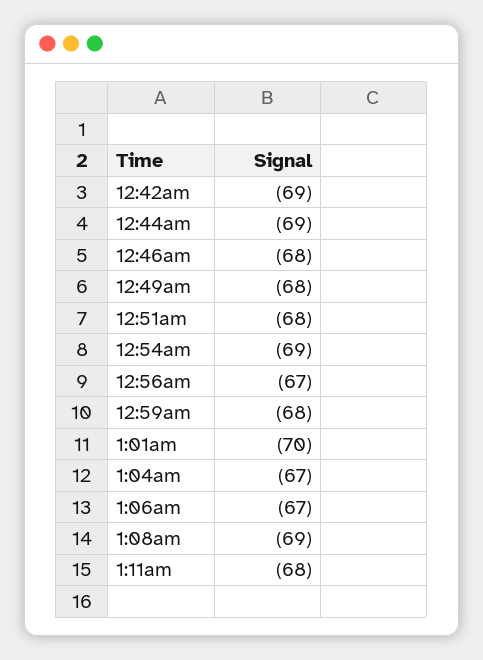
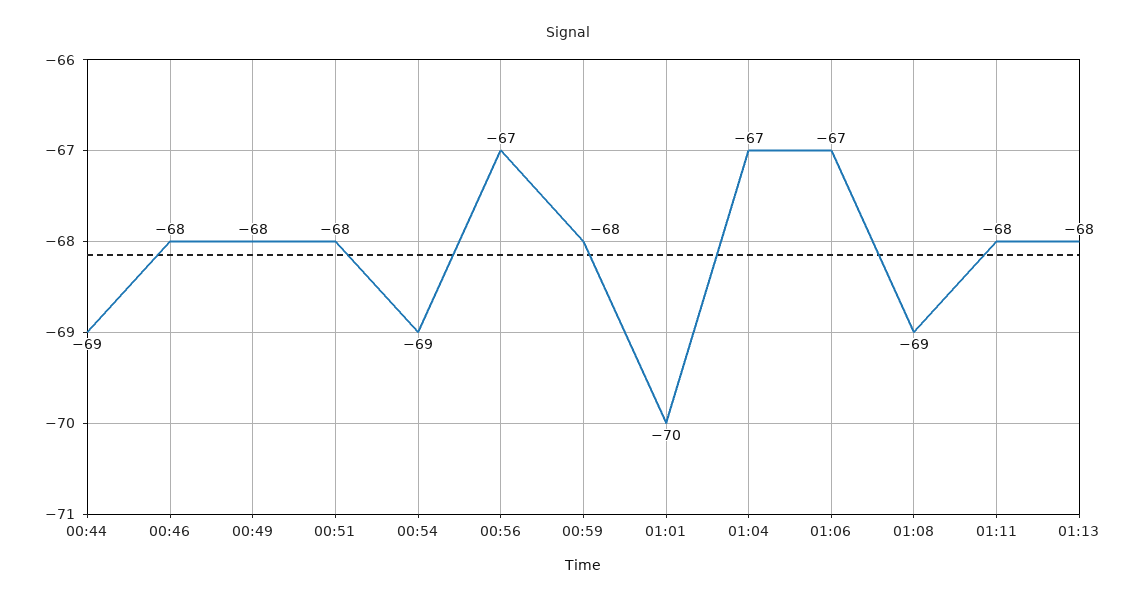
12:42am: -69 -> none
01:13: none -> -68

